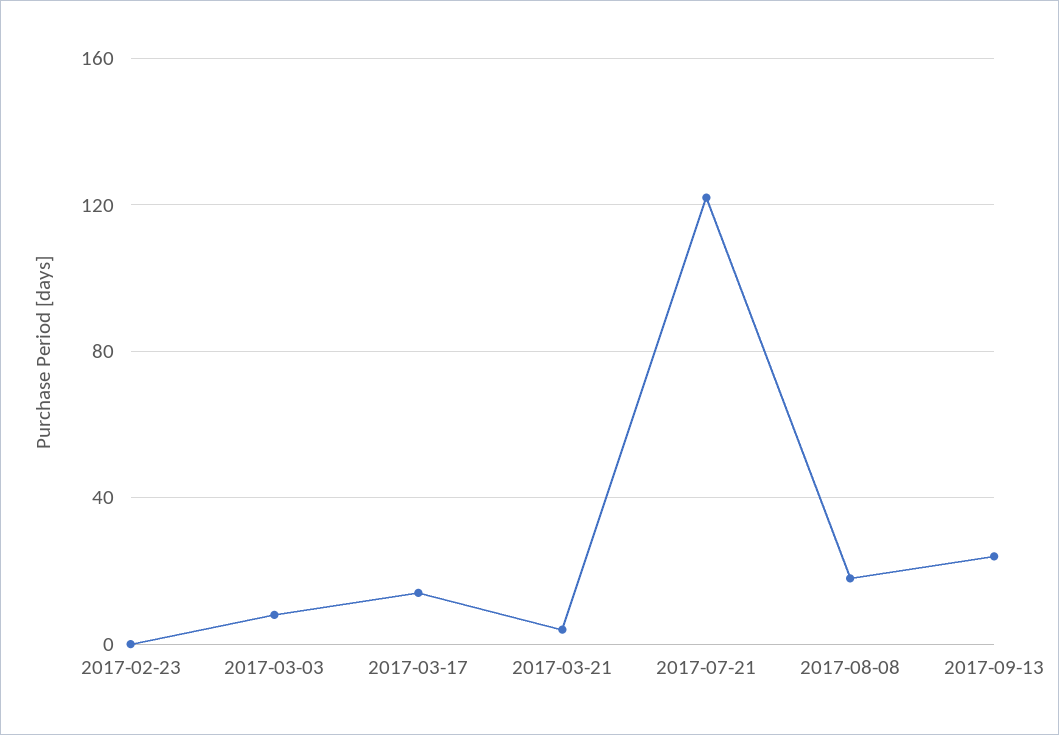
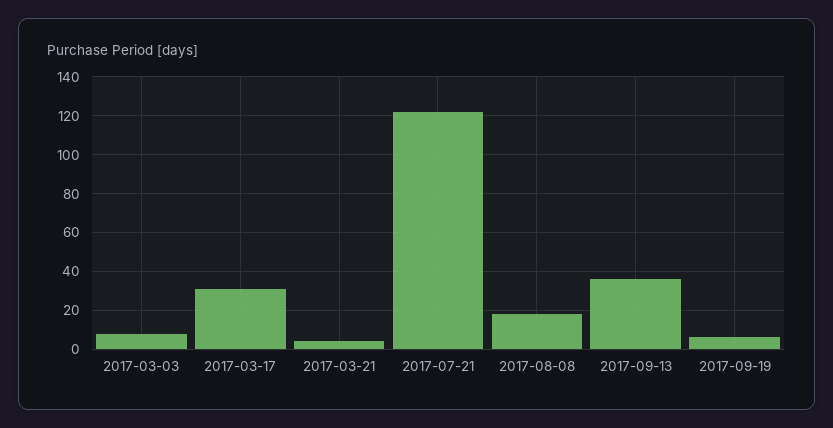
2017-02-23: 0 -> none
2017-03-17: 15 -> 30
2017-09-13: 25 -> 35
2017-09-19: none -> 5

